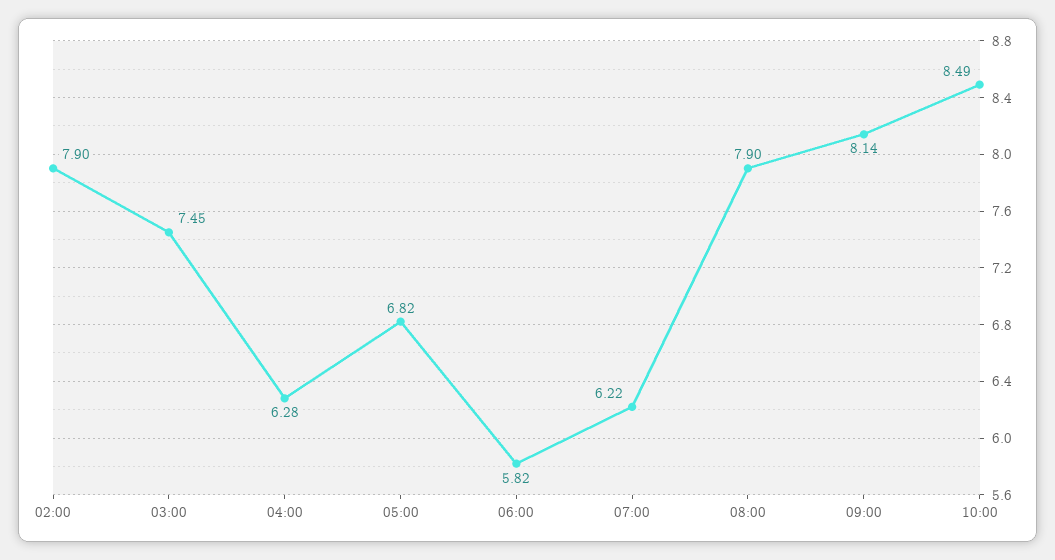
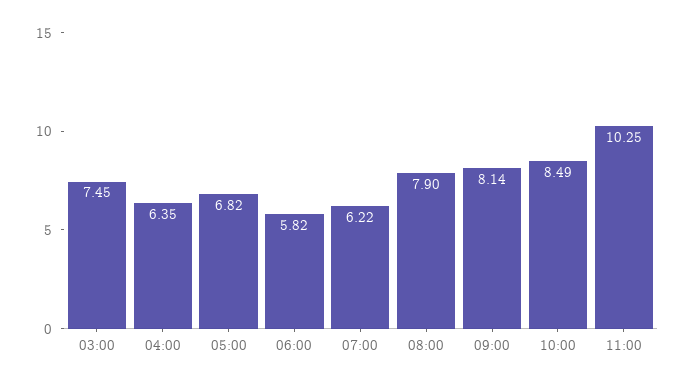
02:00: 7.9 -> none
04:00: 6.28 -> 6.35
11:00: none -> 10.25

